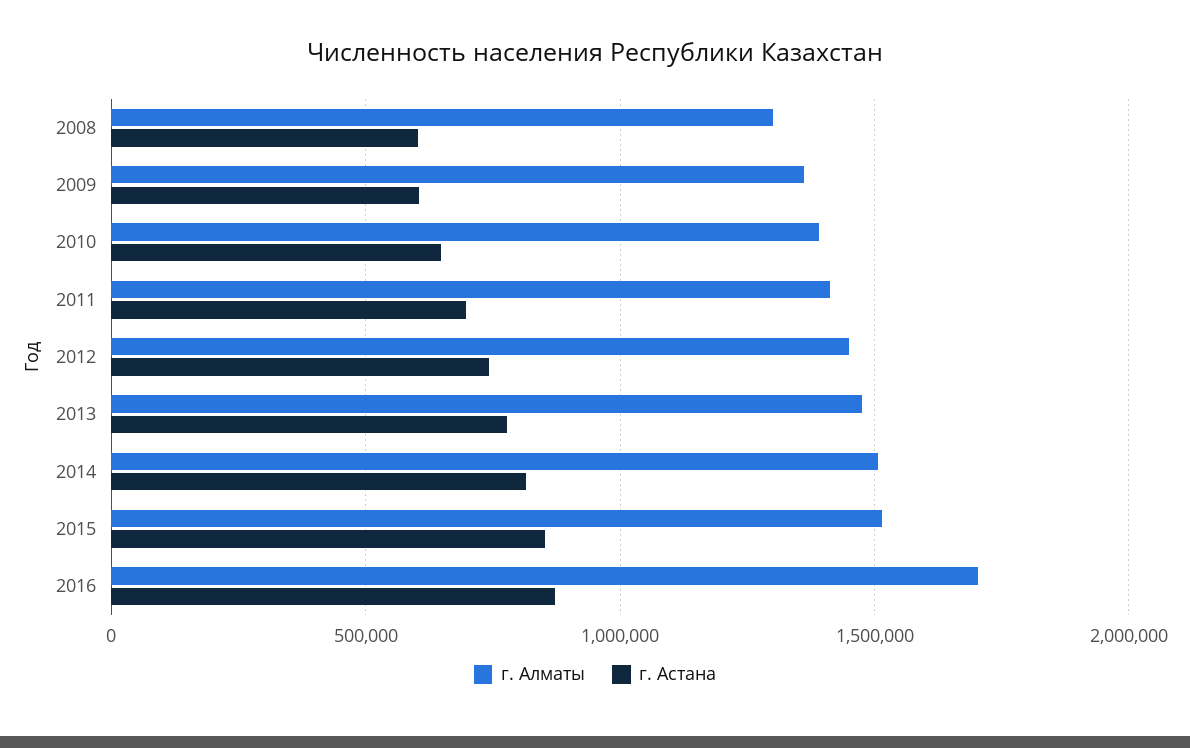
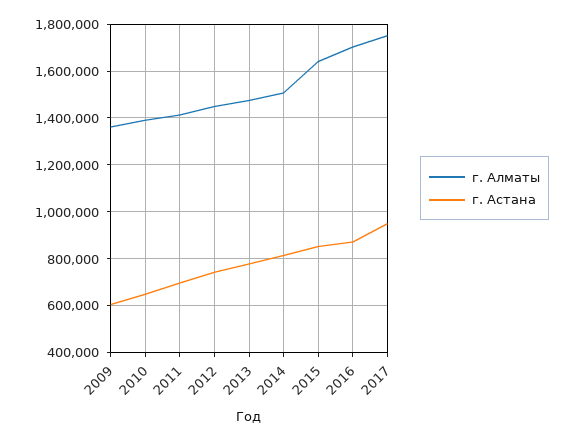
г. Алматы, 2008: 1300000 -> none
г. Астана, 2008: 600000 -> none
г. Алматы, 2015: 1500000 -> 1650000
г. Алматы, 2017: none -> 1750000
г. Астана, 2017: none -> 950000

